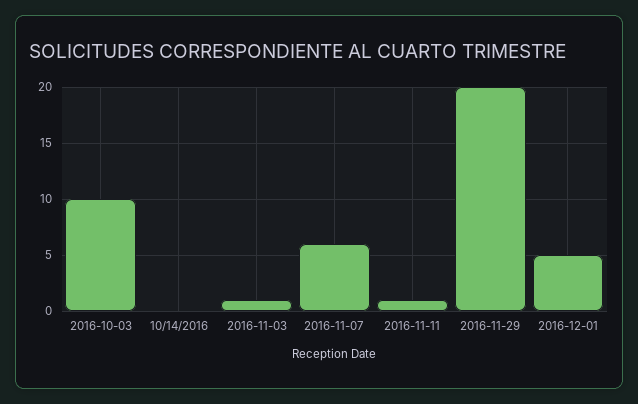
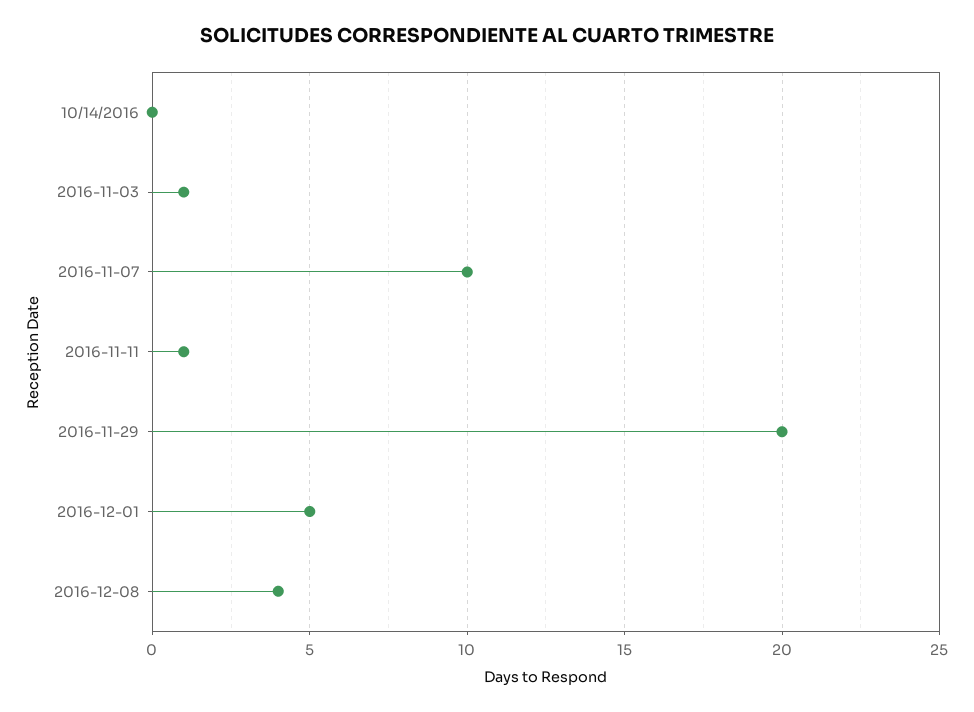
2016-10-03: 10 -> none
2016-11-07: 6 -> 10
2016-12-08: none -> 4

